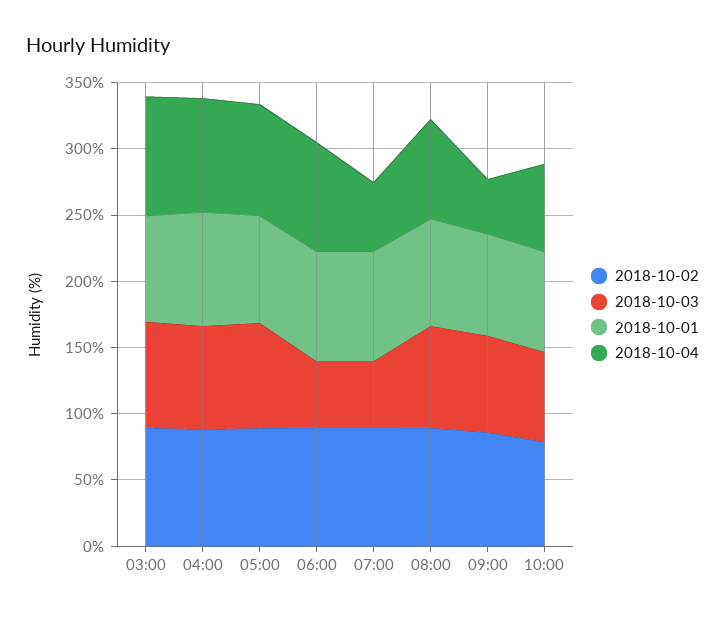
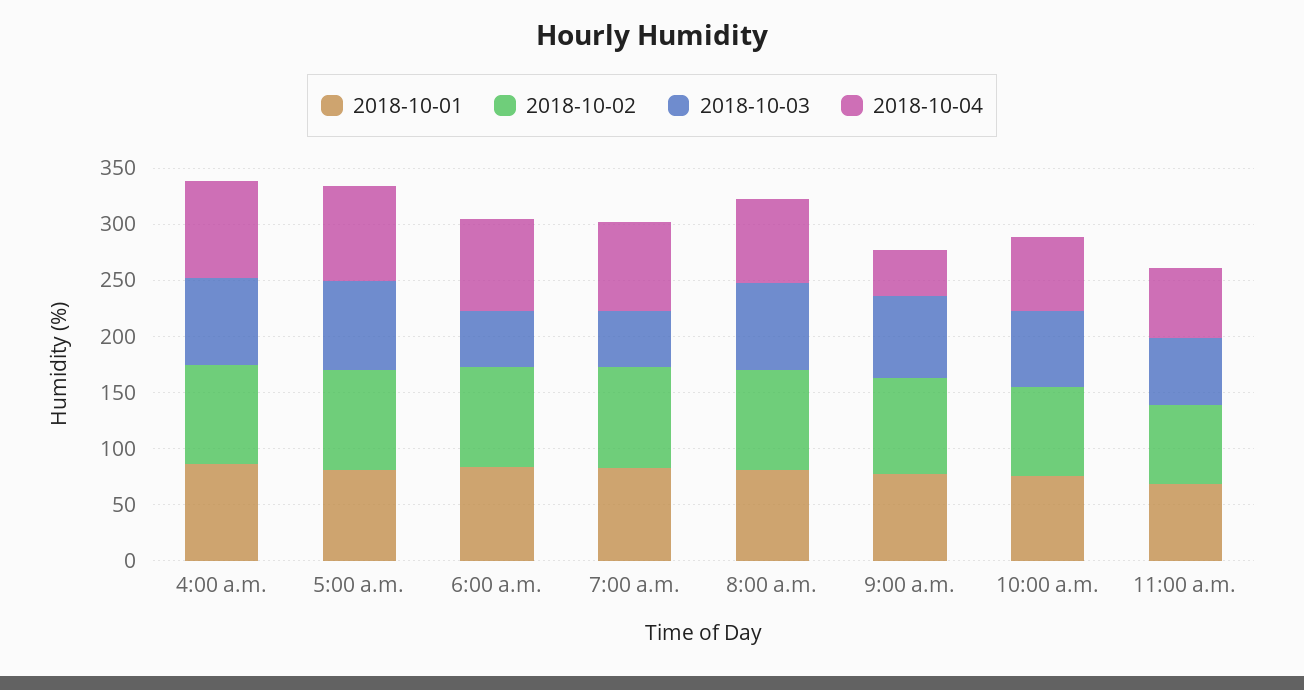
2018-10-02, 03:00: 90 -> none
2018-10-03, 03:00: 80 -> none
2018-10-01, 03:00: 80 -> none
2018-10-04, 03:00: 90 -> none
2018-10-04, 07:00: 50 -> 80
2018-10-01, 11:00 a.m.: none -> 70
2018-10-02, 11:00 a.m.: none -> 70
2018-10-03, 11:00 a.m.: none -> 60
2018-10-04, 11:00 a.m.: none -> 60

